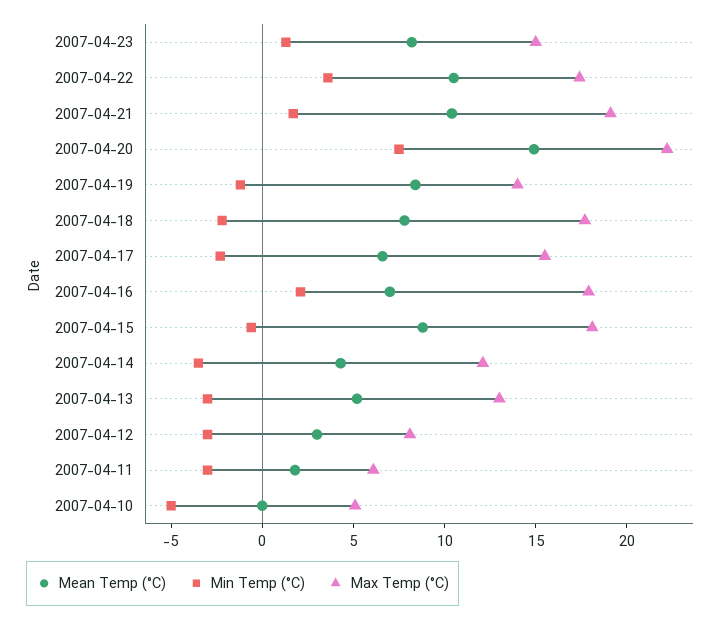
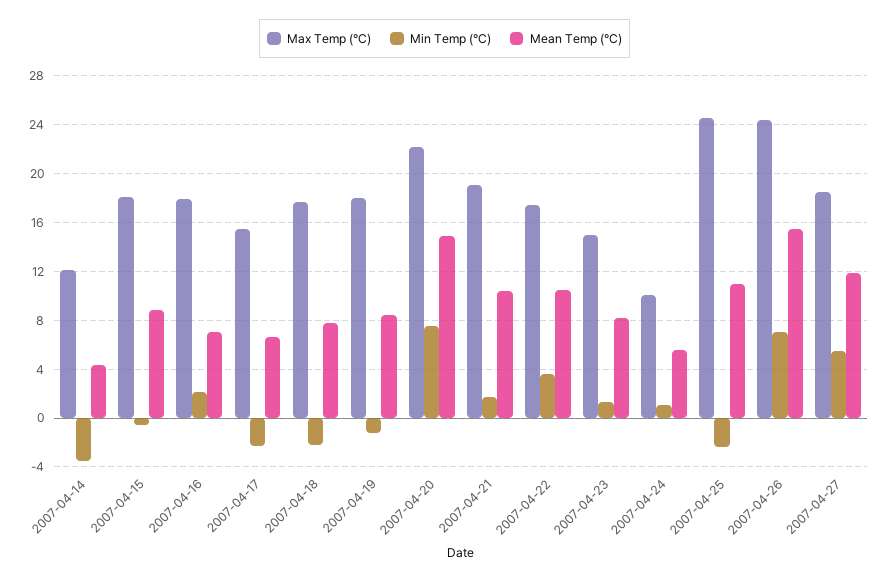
Max Temp (°C), 2007-04-19: 14 -> 18
Mean Temp (°C), 2007-04-13: 5 -> none
Min Temp (°C), 2007-04-13: -3 -> none
Max Temp (°C), 2007-04-13: 13 -> none
Mean Temp (°C), 2007-04-12: 3 -> none
Min Temp (°C), 2007-04-12: -3 -> none
Max Temp (°C), 2007-04-12: 8 -> none
Mean Temp (°C), 2007-04-11: 2 -> none
Min Temp (°C), 2007-04-11: -3 -> none
Max Temp (°C), 2007-04-11: 6 -> none
Mean Temp (°C), 2007-04-10: 0 -> none
Min Temp (°C), 2007-04-10: -5 -> none
Max Temp (°C), 2007-04-10: 5 -> none
Max Temp (°C), 2007-04-24: none -> 10
Min Temp (°C), 2007-04-24: none -> 1
Mean Temp (°C), 2007-04-24: none -> 5.5
Max Temp (°C), 2007-04-25: none -> 24.5
Min Temp (°C), 2007-04-25: none -> -2.5
Mean Temp (°C), 2007-04-25: none -> 11
Max Temp (°C), 2007-04-26: none -> 24.5
Min Temp (°C), 2007-04-26: none -> 7
Mean Temp (°C), 2007-04-26: none -> 15.5
Max Temp (°C), 2007-04-27: none -> 18.5
Min Temp (°C), 2007-04-27: none -> 5.5
Mean Temp (°C), 2007-04-27: none -> 12

